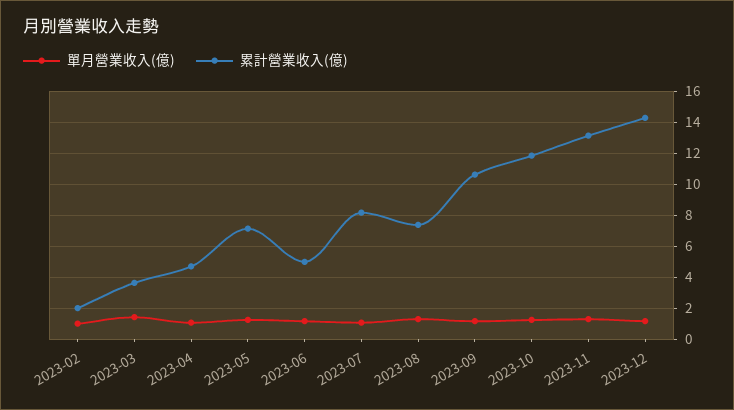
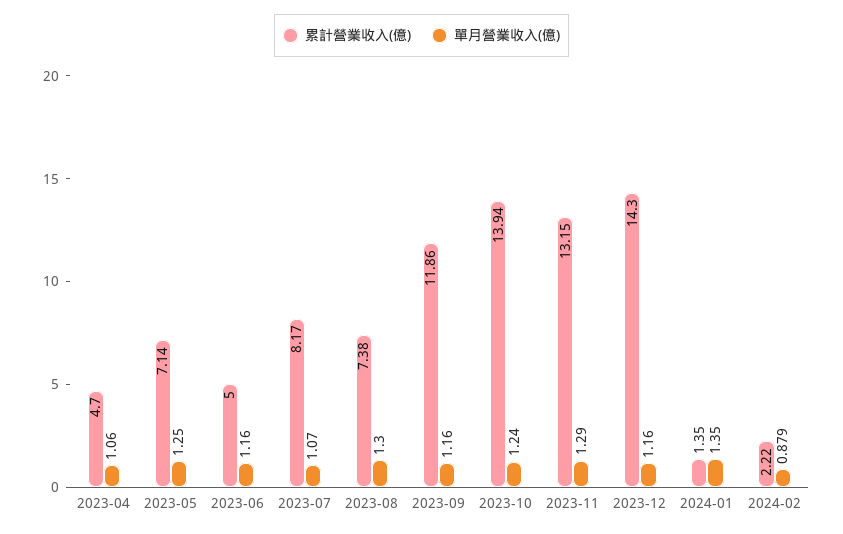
單月營業收入(億), 2023-02: 1 -> none
累計營業收入(億), 2023-02: 2 -> none
單月營業收入(億), 2023-03: 1.5 -> none
累計營業收入(億), 2023-03: 3.5 -> none
累計營業收入(億), 2023-09: 10.5 -> 11.86
累計營業收入(億), 2023-10: 12 -> 13.94
累計營業收入(億), 2024-01: none -> 1.35
單月營業收入(億), 2024-01: none -> 1.35
累計營業收入(億), 2024-02: none -> 2.22
單月營業收入(億), 2024-02: none -> 0.879

